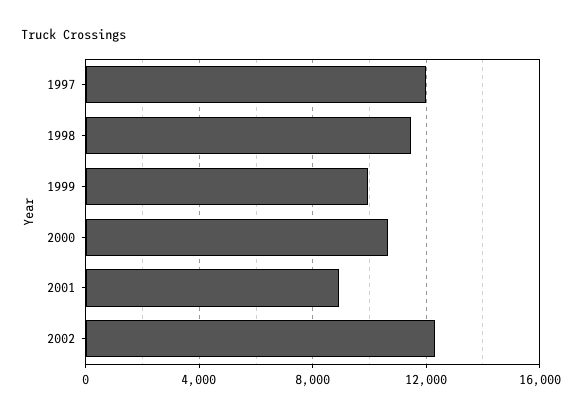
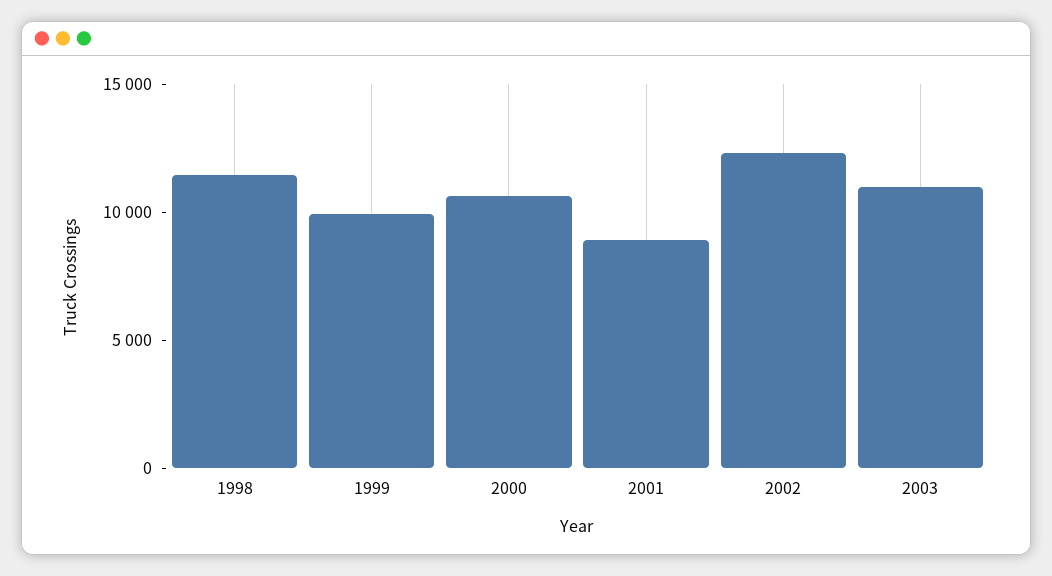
1997: 12000 -> none
2003: none -> 11000

